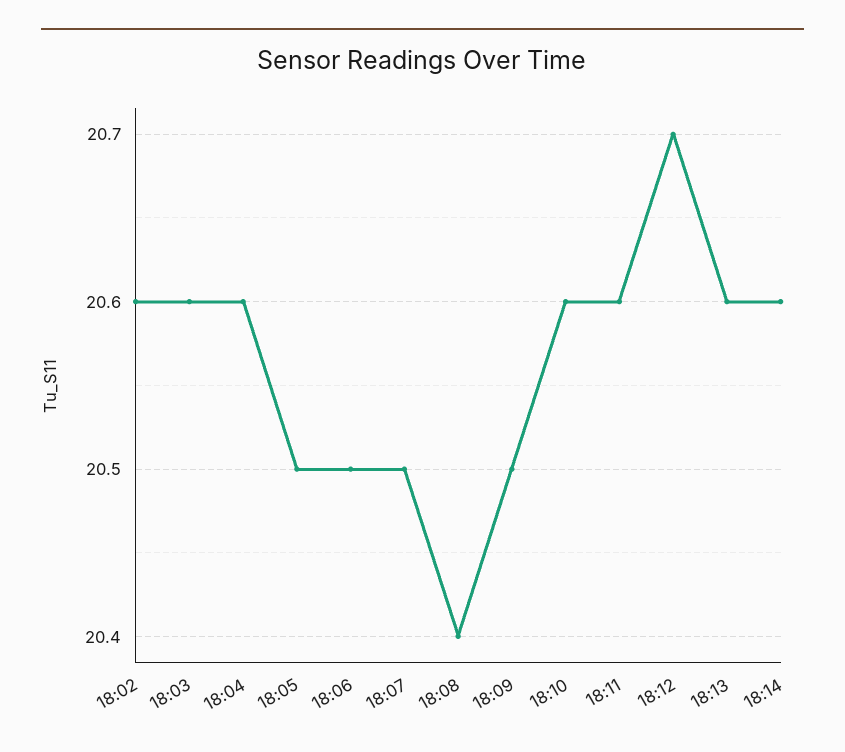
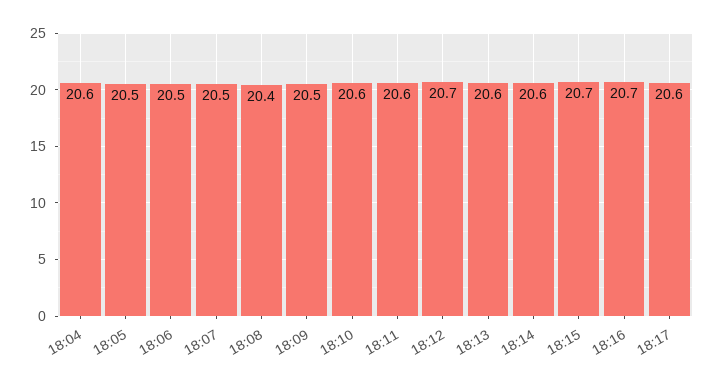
18:02: 20.6 -> none
18:03: 20.6 -> none
18:15: none -> 20.7
18:16: none -> 20.7
18:17: none -> 20.6

